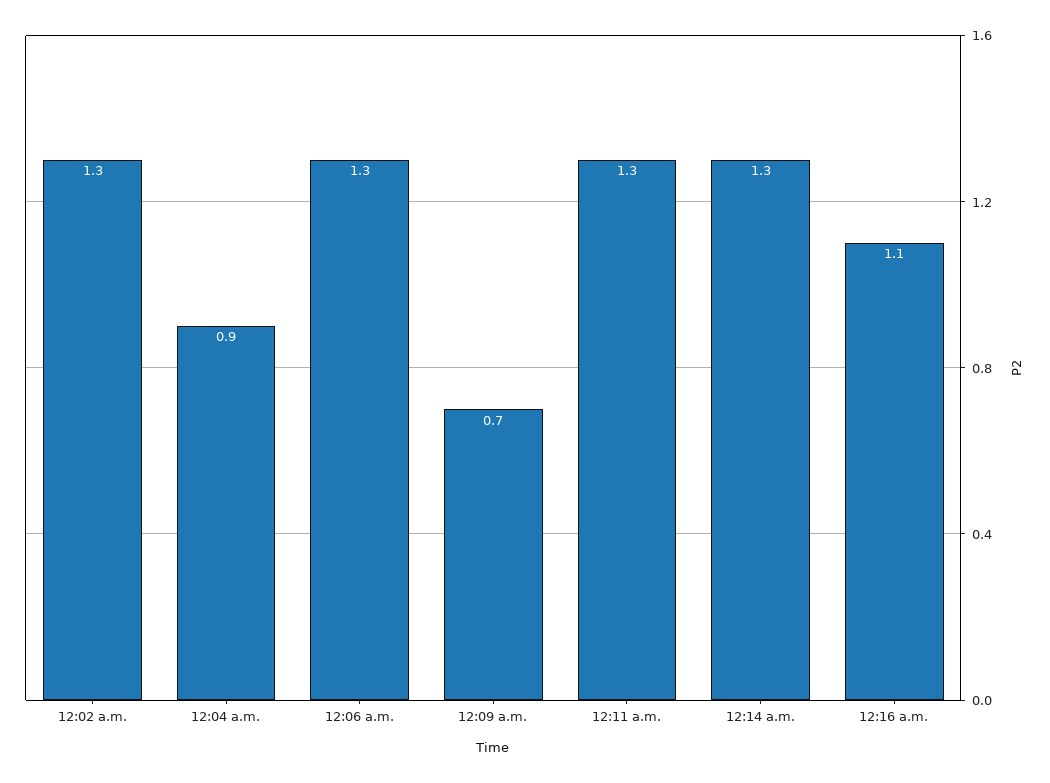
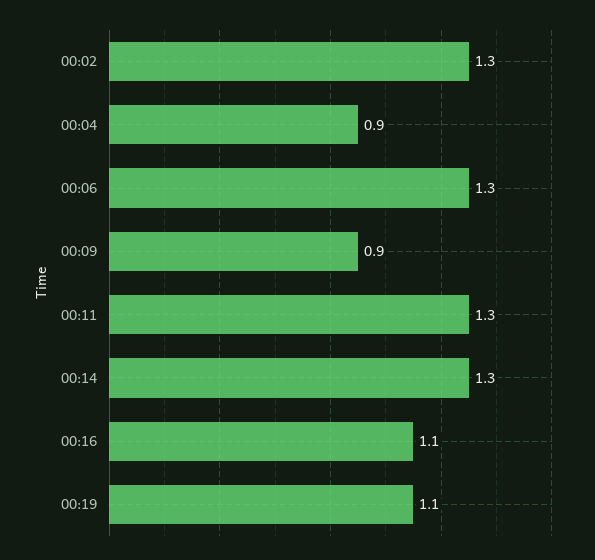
12:09 a.m.: 0.7 -> 0.9
00:19: none -> 1.1

